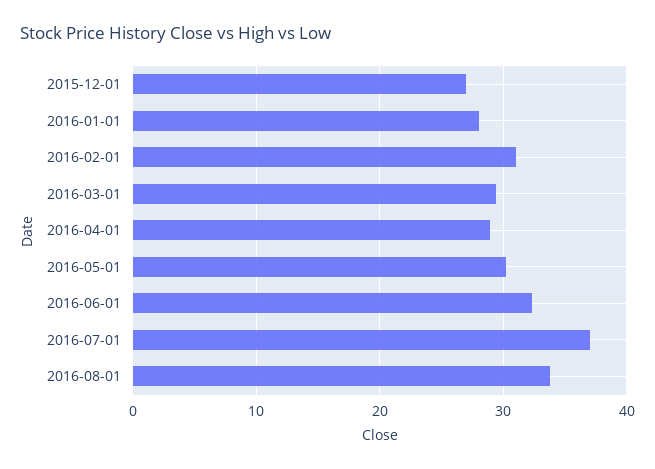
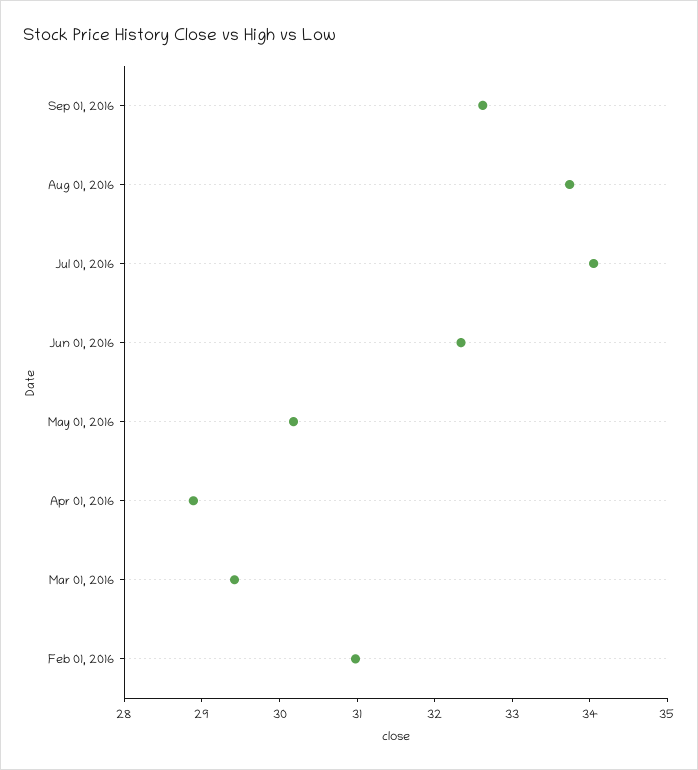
2015-12-01: 27 -> none
2016-01-01: 28 -> none
2016-07-01: 37 -> 34
Sep 01, 2016: none -> 32.6

